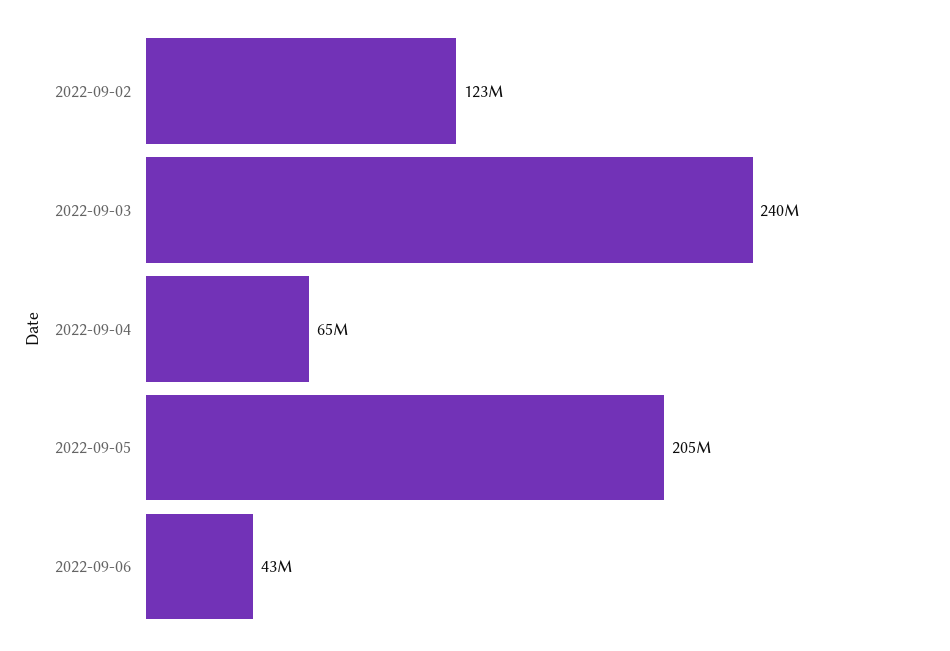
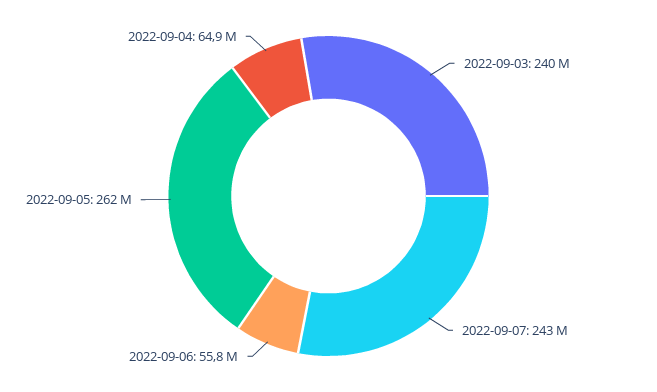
2022-09-02: 123000000 -> none
2022-09-05: 205000000 -> 262000000
2022-09-06: 43000000 -> 55800000
2022-09-07: none -> 243000000

